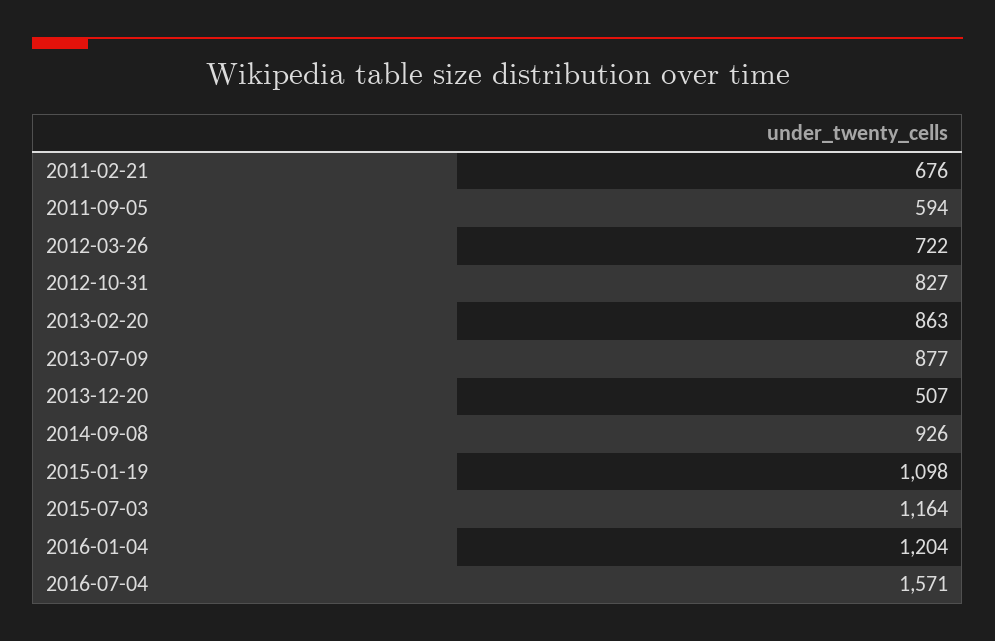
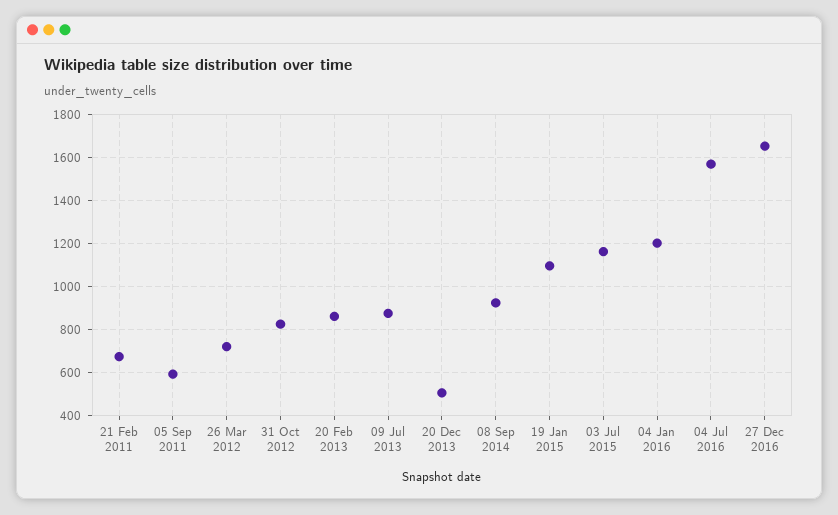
27 Dec 2016: none -> 1650

